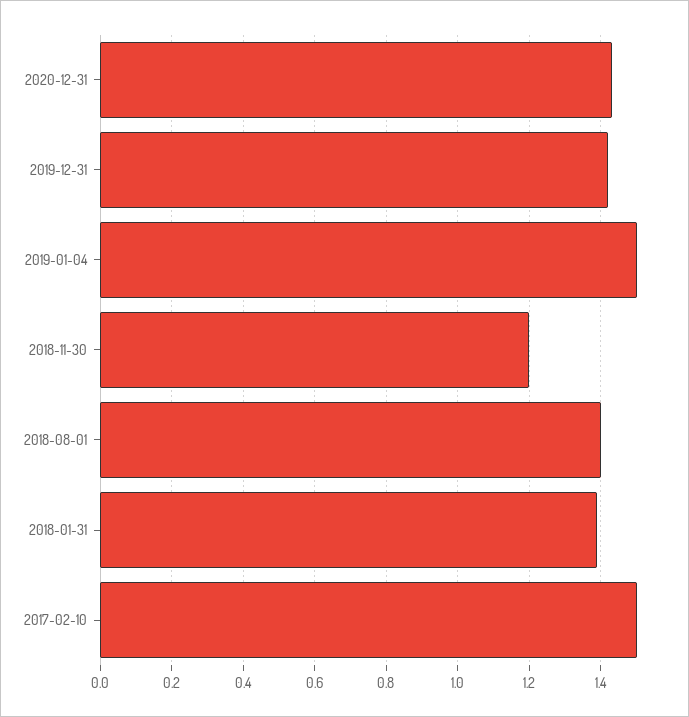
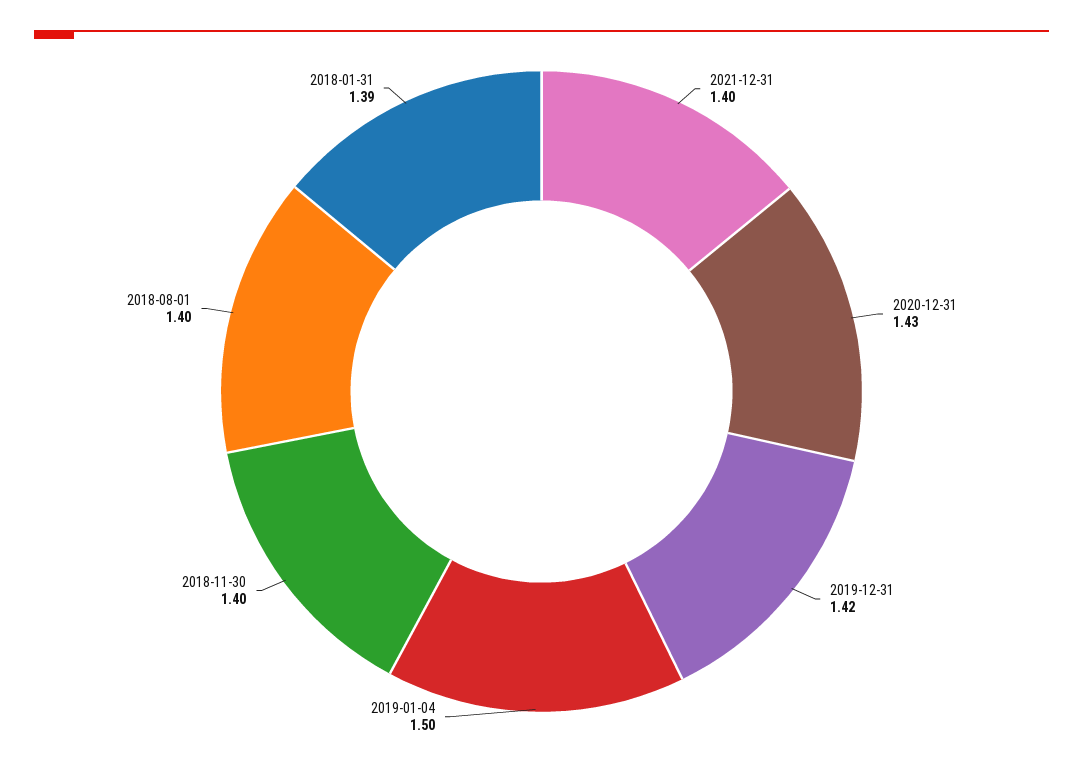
2018-11-30: 1.2 -> 1.4
2017-02-10: 1.5 -> none
2021-12-31: none -> 1.4

